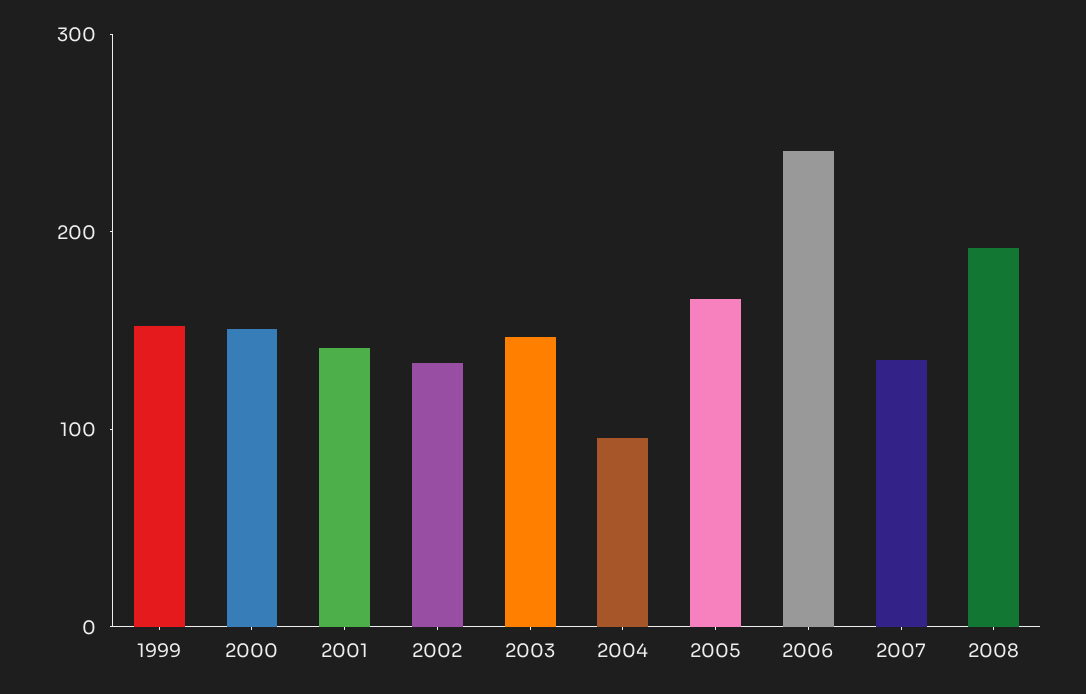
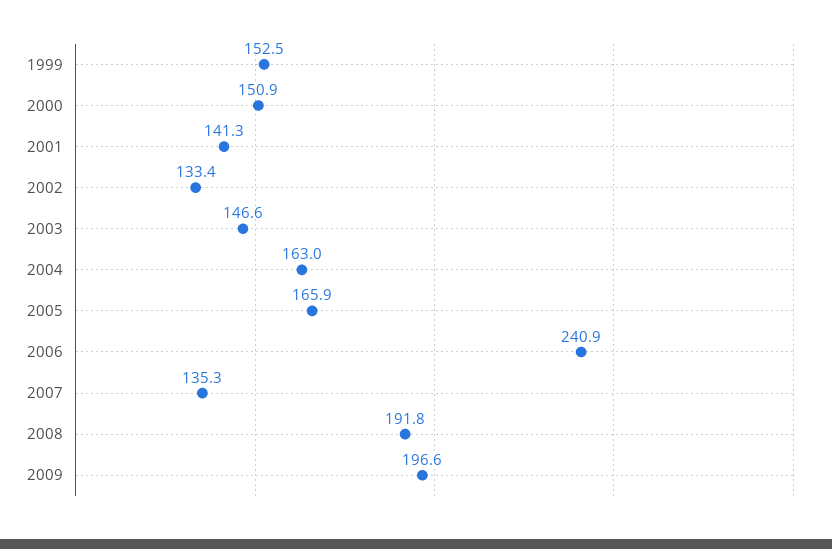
2004: 100 -> 163
2009: none -> 196.6

